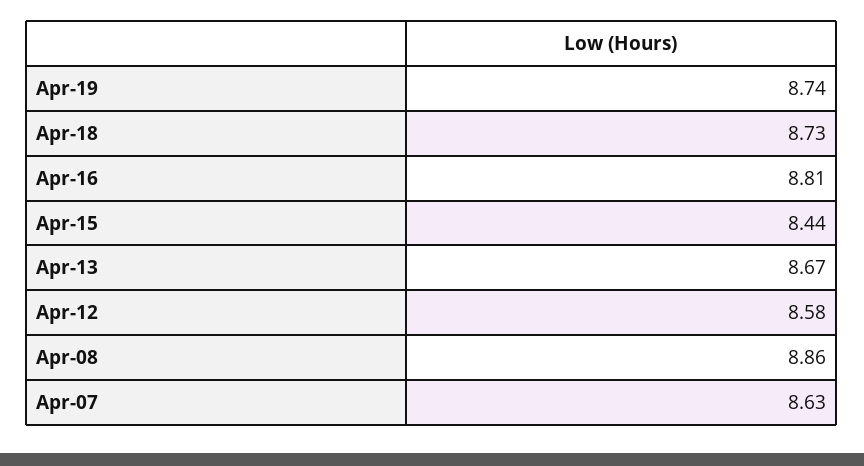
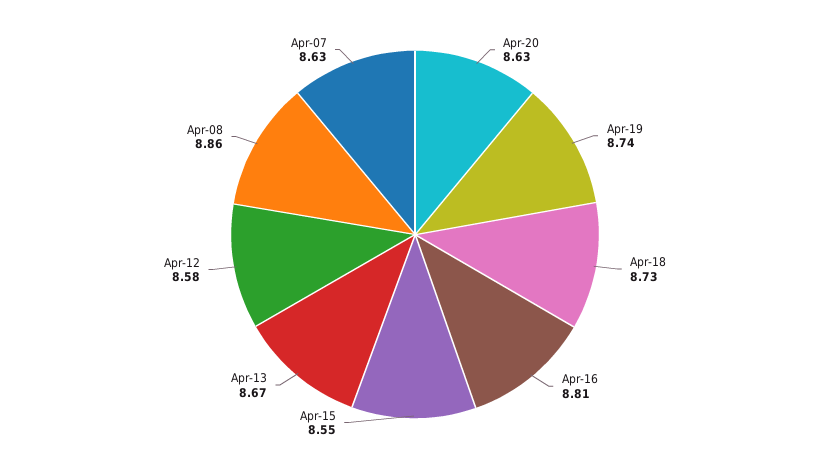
Apr-15: 8.44 -> 8.55
Apr-20: none -> 8.63

